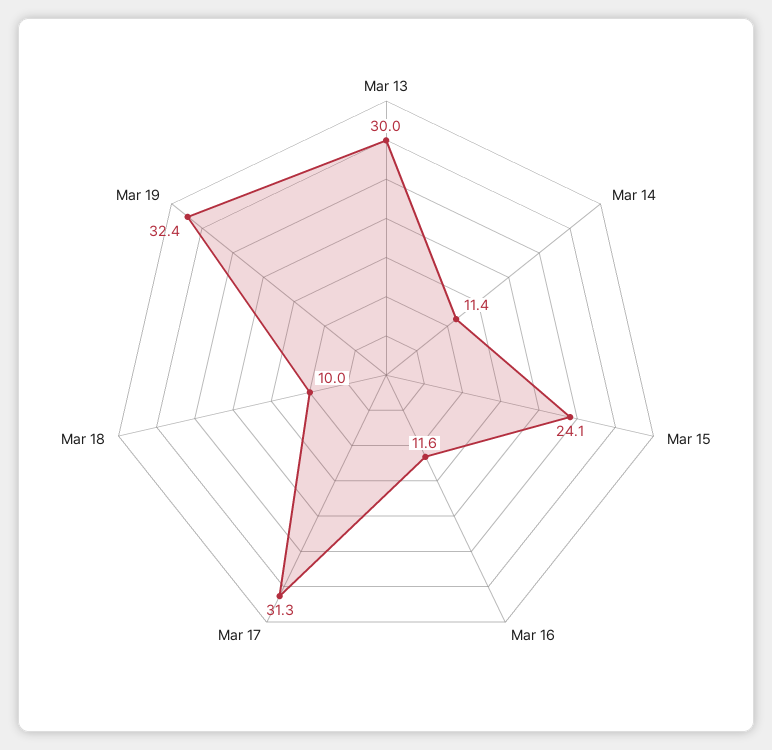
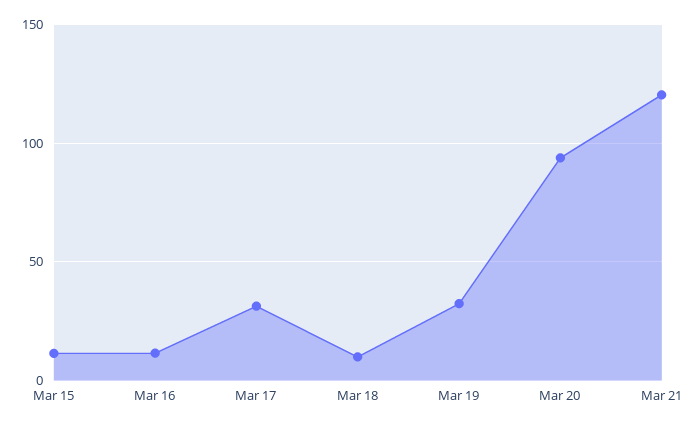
Mar 13: 30 -> none
Mar 14: 11.4 -> none
Mar 15: 24.1 -> 10
Mar 20: none -> 95
Mar 21: none -> 120

